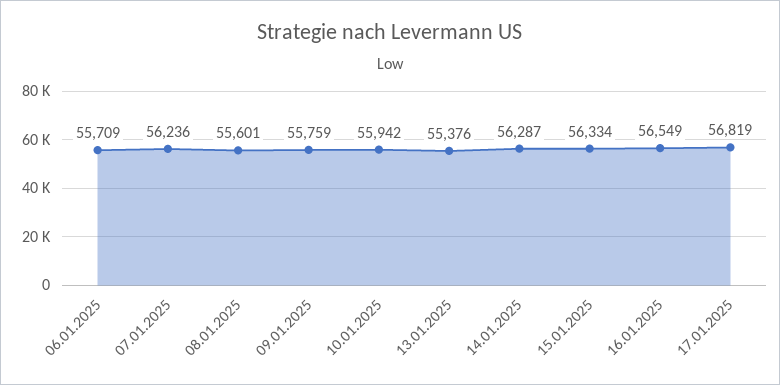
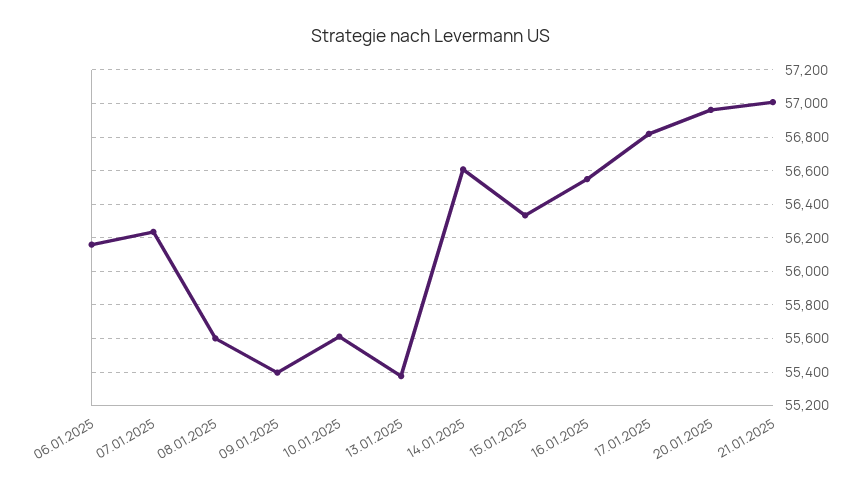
06.01.2025: 55709 -> 56150
09.01.2025: 55759 -> 55400
10.01.2025: 55942 -> 55600
14.01.2025: 56287 -> 56600
20.01.2025: none -> 56950
21.01.2025: none -> 57000

